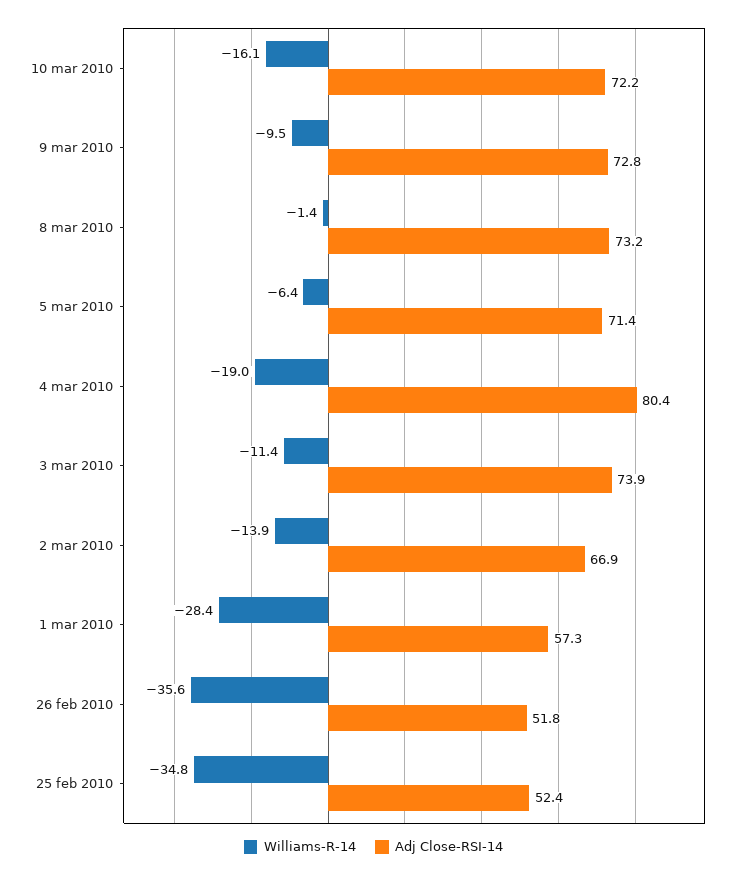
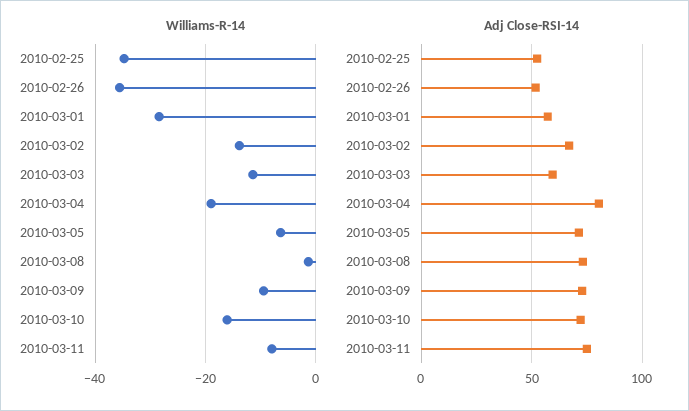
Adj Close-RSI-14, 3 mar 2010: 73.9 -> 60
Williams-R-14, 2010-03-11: none -> -8
Adj Close-RSI-14, 2010-03-11: none -> 75

